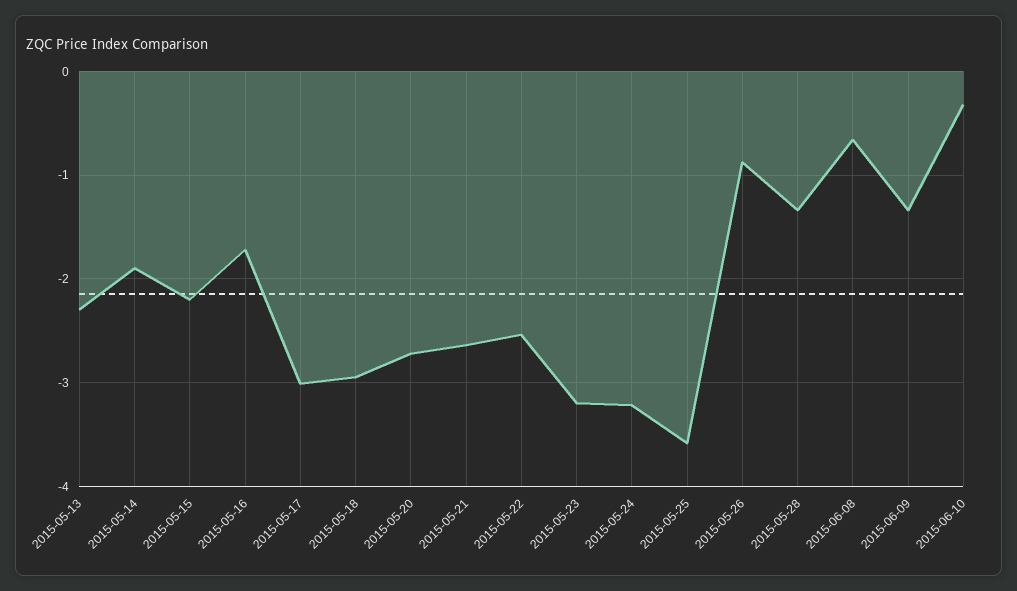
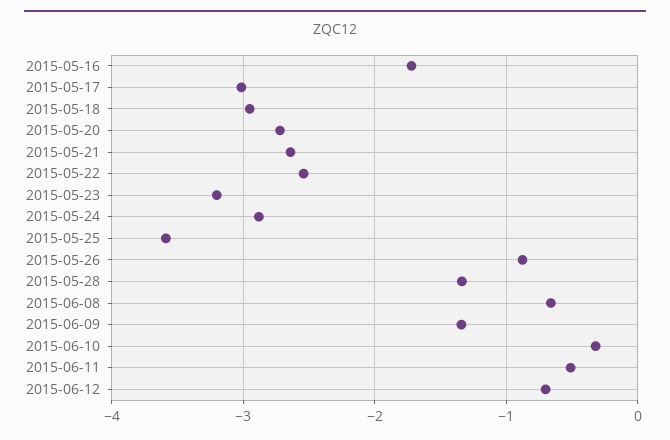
2015-05-13: -2.3 -> none
2015-05-14: -1.9 -> none
2015-05-15: -2.2 -> none
2015-05-24: -3.2 -> -2.9
2015-06-11: none -> -0.5
2015-06-12: none -> -0.7

